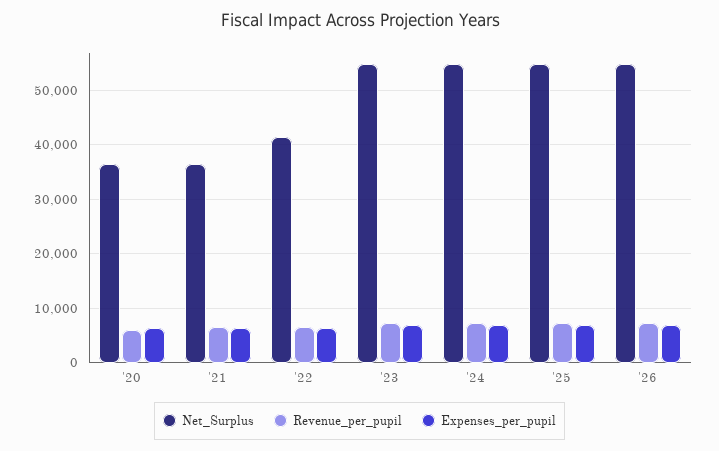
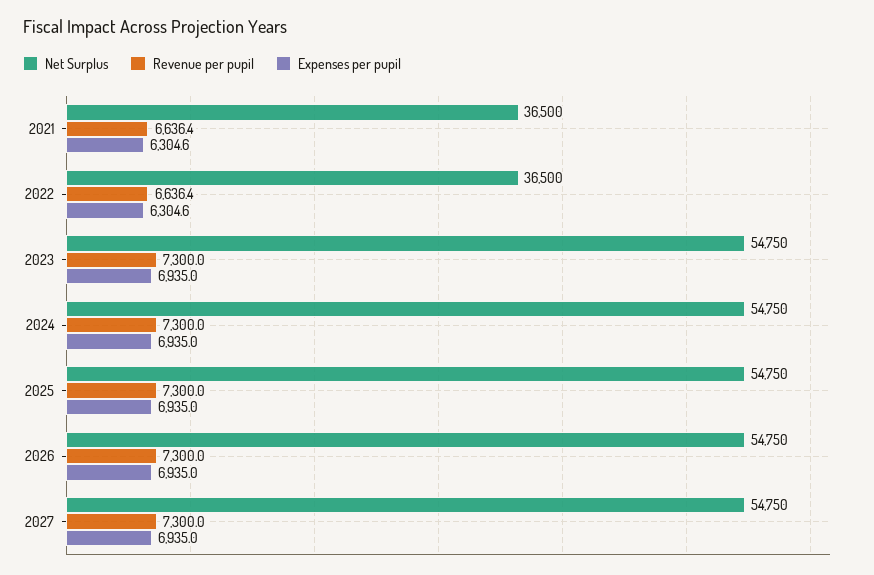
Net_Surplus, '20: 36000 -> none
Revenue_per_pupil, '20: 6000 -> none
Expenses_per_pupil, '20: 6000 -> none
Net_Surplus, '22: 42000 -> 36500
Net_Surplus, 2027: none -> 54750
Revenue_per_pupil, 2027: none -> 7300
Expenses_per_pupil, 2027: none -> 6935

